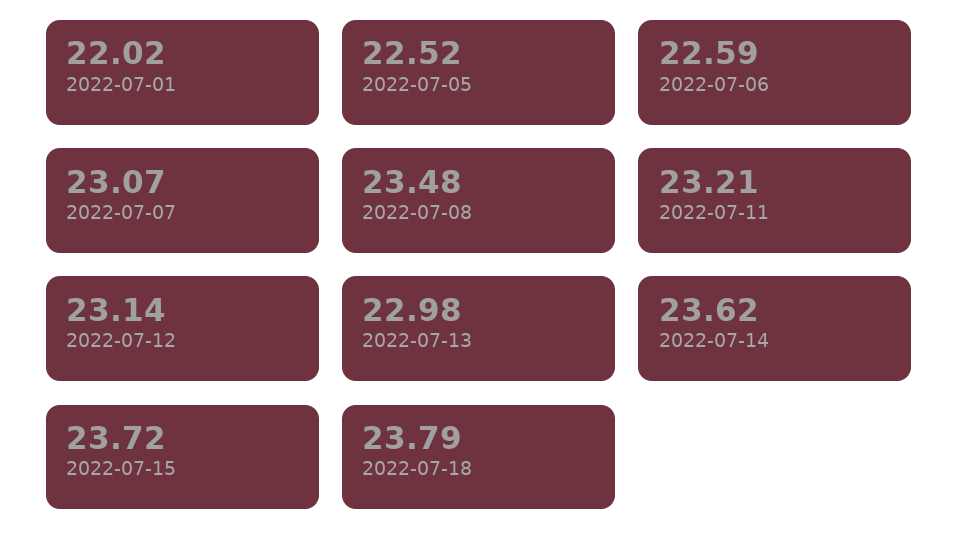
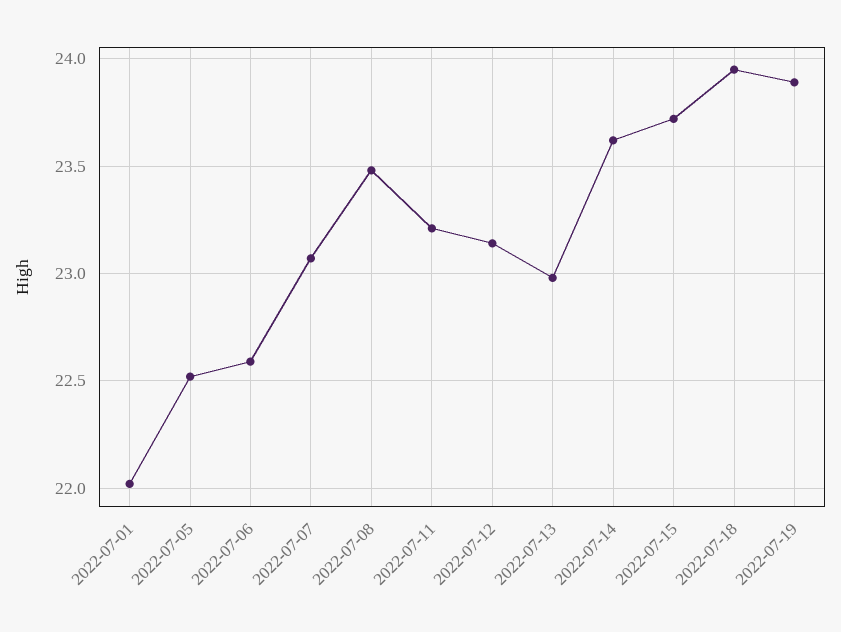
2022-07-18: 23.79 -> 23.95
2022-07-19: none -> 23.9

